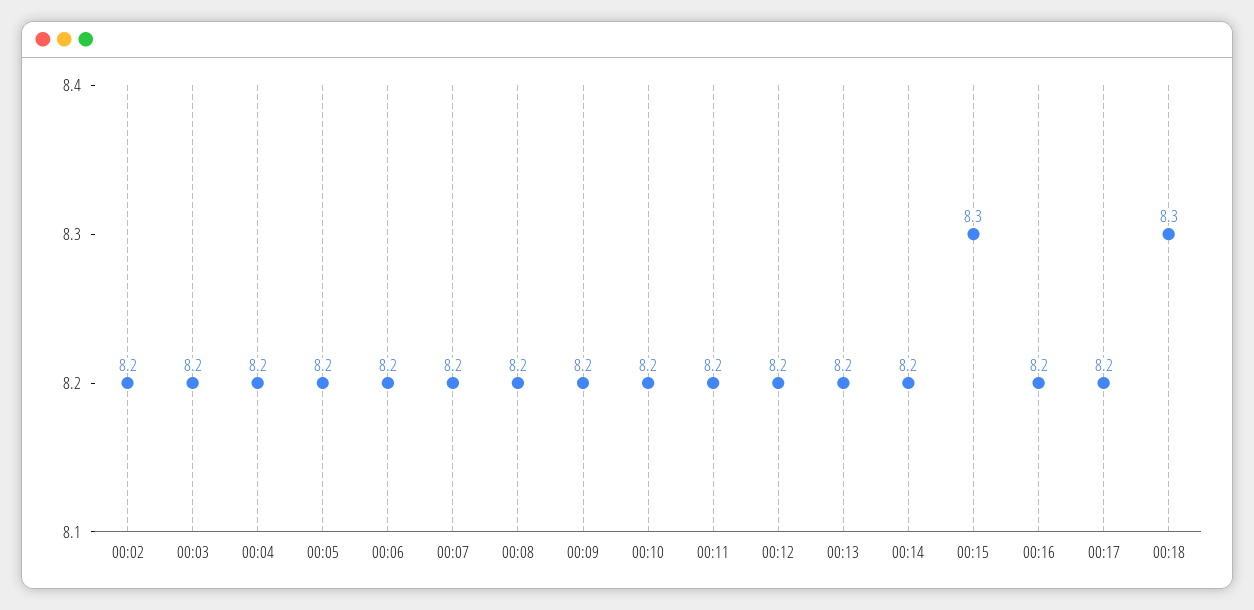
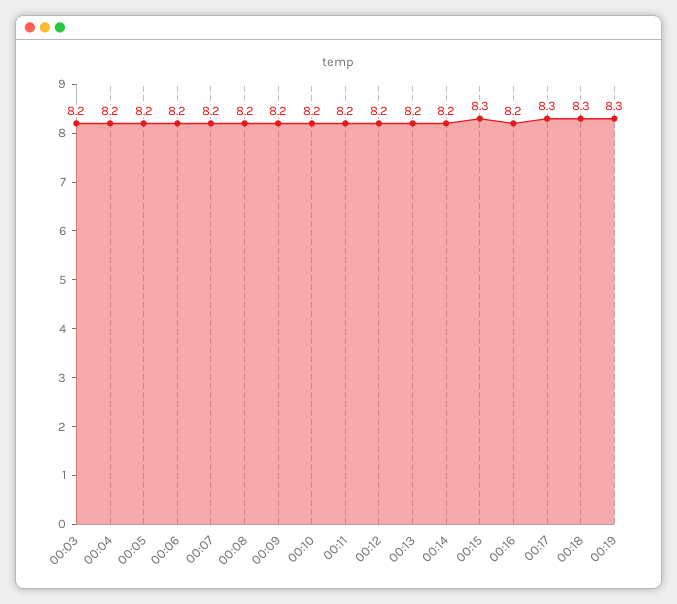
00:02: 8.2 -> none
00:17: 8.2 -> 8.3
00:19: none -> 8.3

